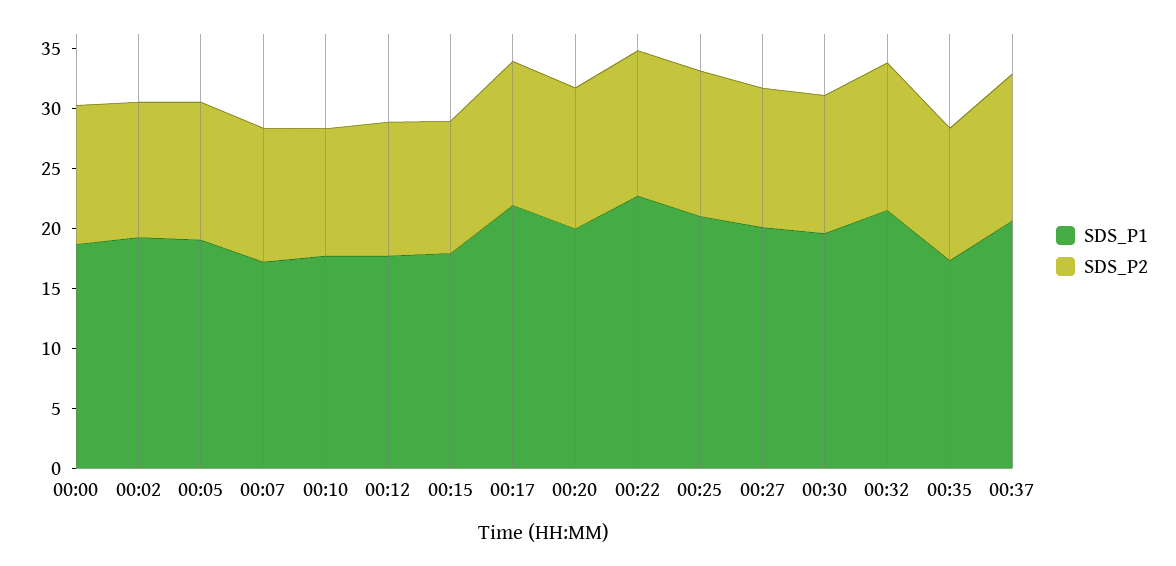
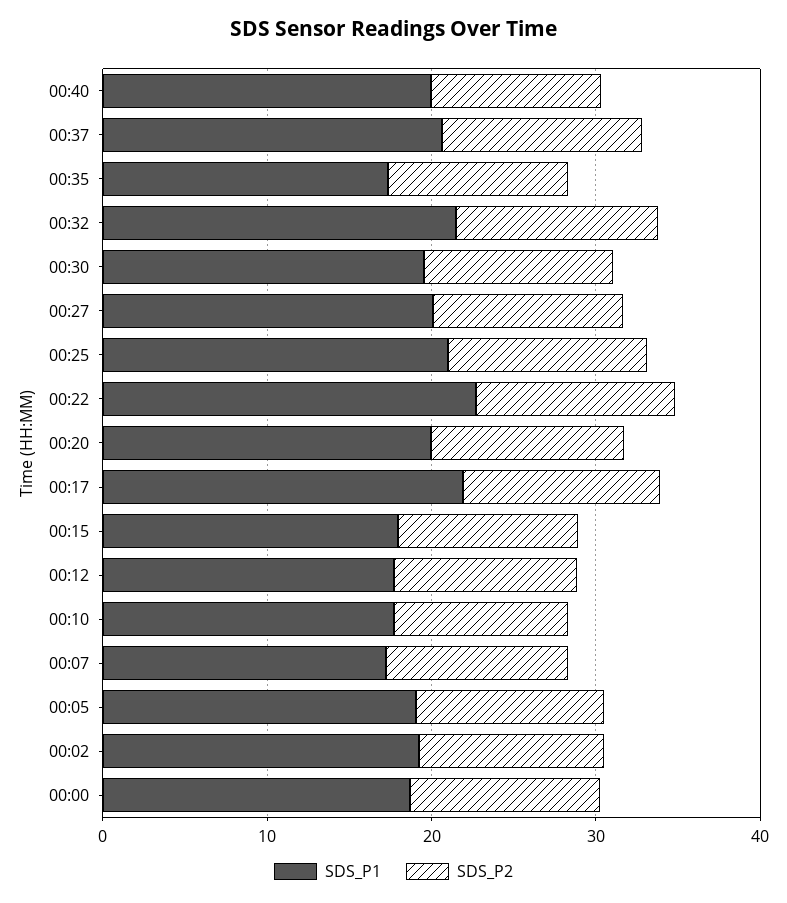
SDS_P1, 00:40: none -> 20
SDS_P2, 00:40: none -> 10

